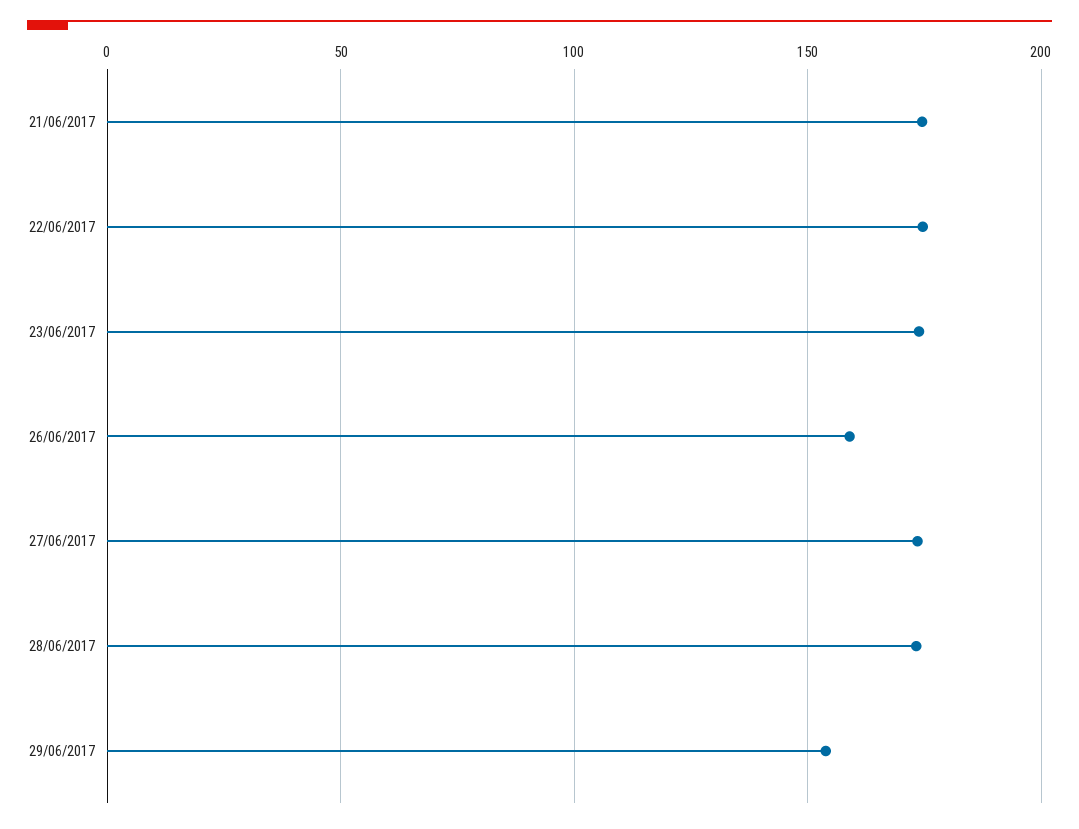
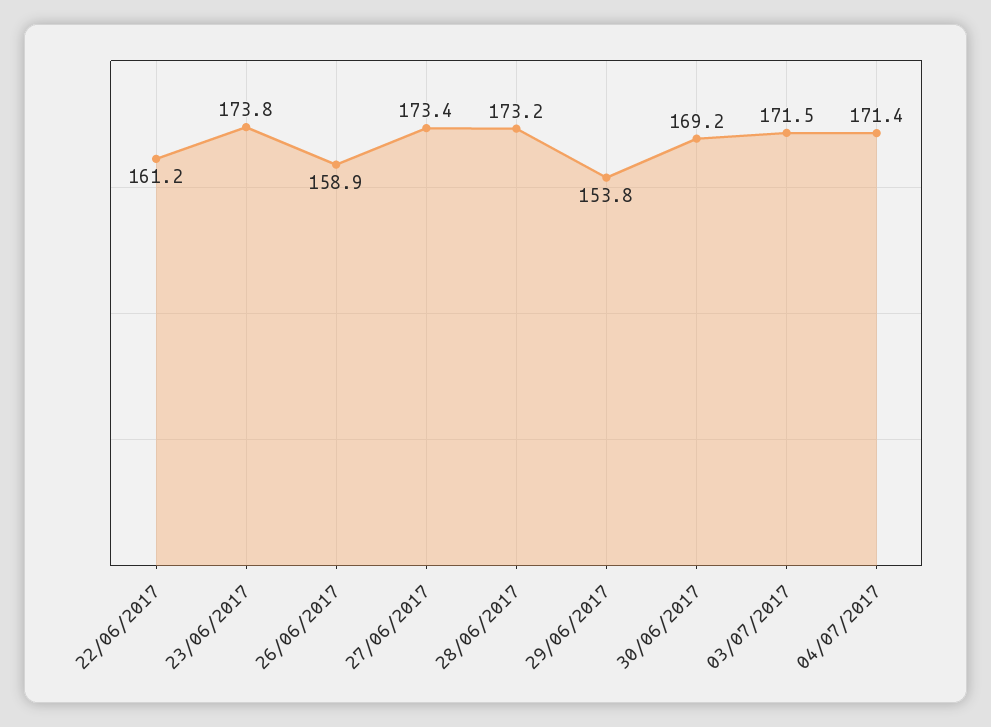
21/06/2017: 175 -> none
22/06/2017: 175 -> 161.2
30/06/2017: none -> 169.2
03/07/2017: none -> 171.5
04/07/2017: none -> 171.4

